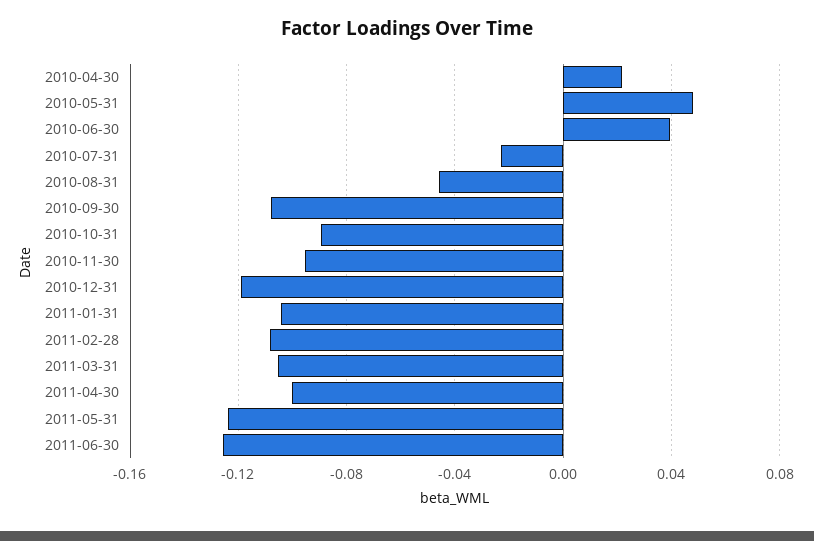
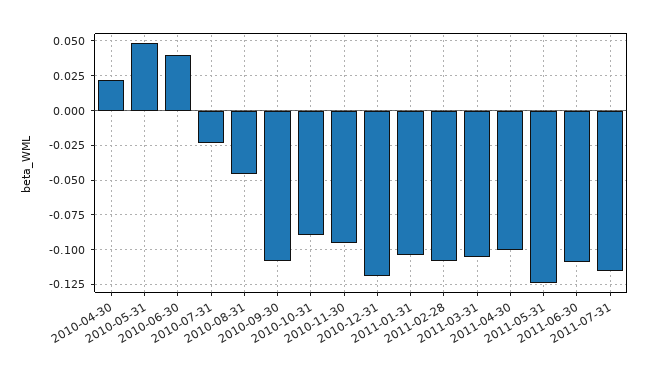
2011-06-30: -0.125 -> -0.11
2011-07-31: none -> -0.115

